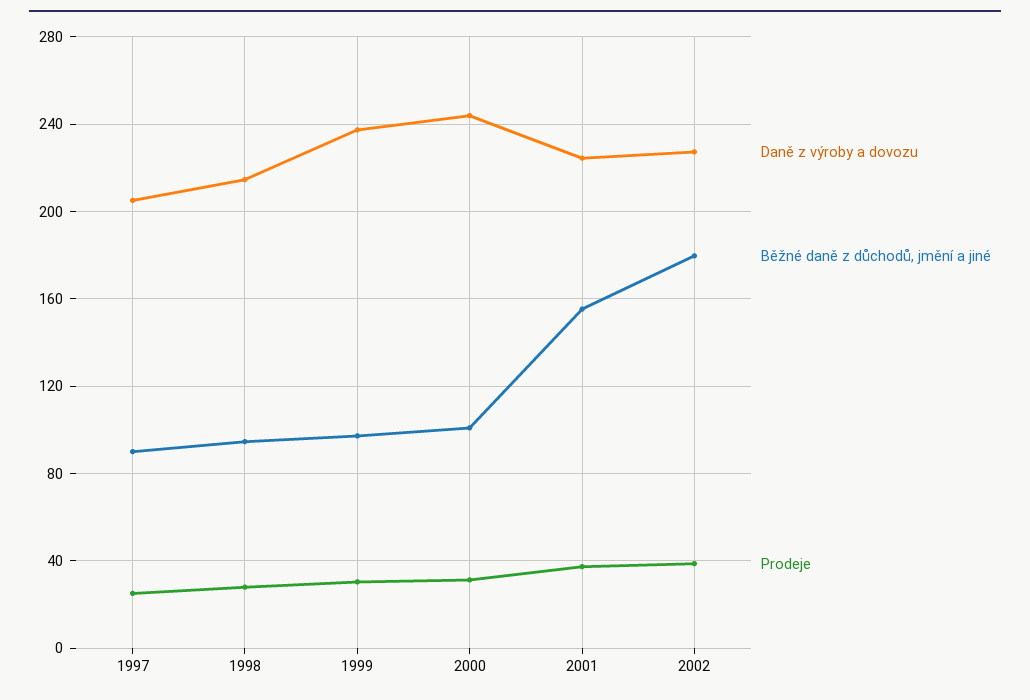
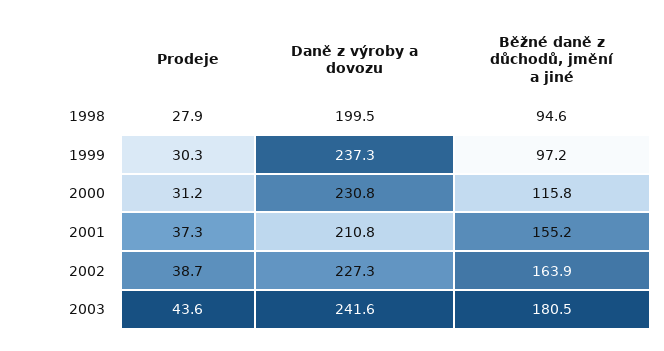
Daně z výroby a dovozu, 1997: 205 -> none
Běžné daně z důchodů, jmění a jiné, 1997: 90 -> none
Prodeje, 1997: 25 -> none
Daně z výroby a dovozu, 1998: 215 -> 199.5
Daně z výroby a dovozu, 2000: 245 -> 230.8
Běžné daně z důchodů, jmění a jiné, 2000: 100 -> 115.8
Daně z výroby a dovozu, 2001: 225 -> 210.8
Běžné daně z důchodů, jmění a jiné, 2002: 180 -> 163.9
Prodeje, 2003: none -> 43.6
Daně z výroby a dovozu, 2003: none -> 241.6
Běžné daně z důchodů, jmění a jiné, 2003: none -> 180.5

